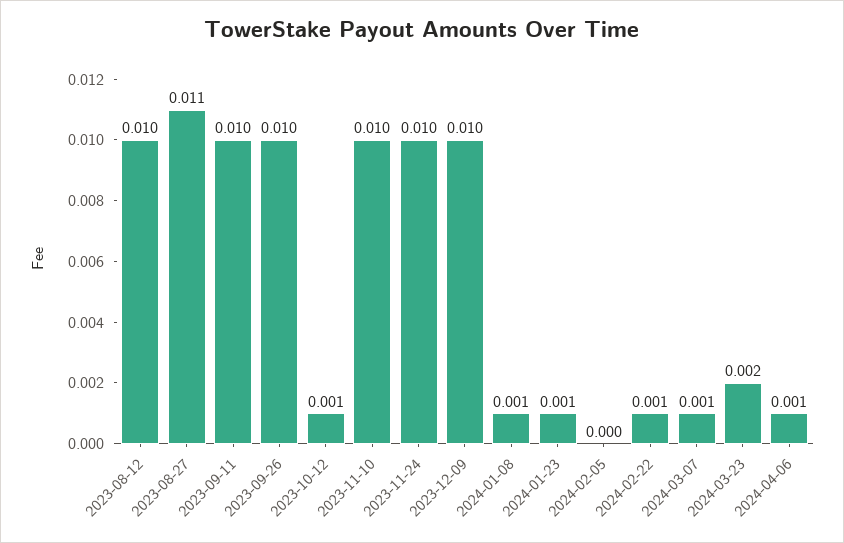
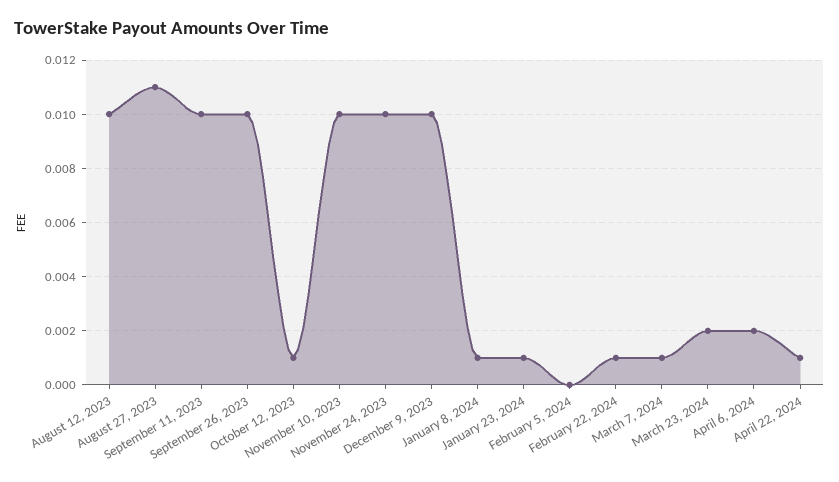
2024-04-06: 0.001 -> 0.002
April 22, 2024: none -> 0.001

